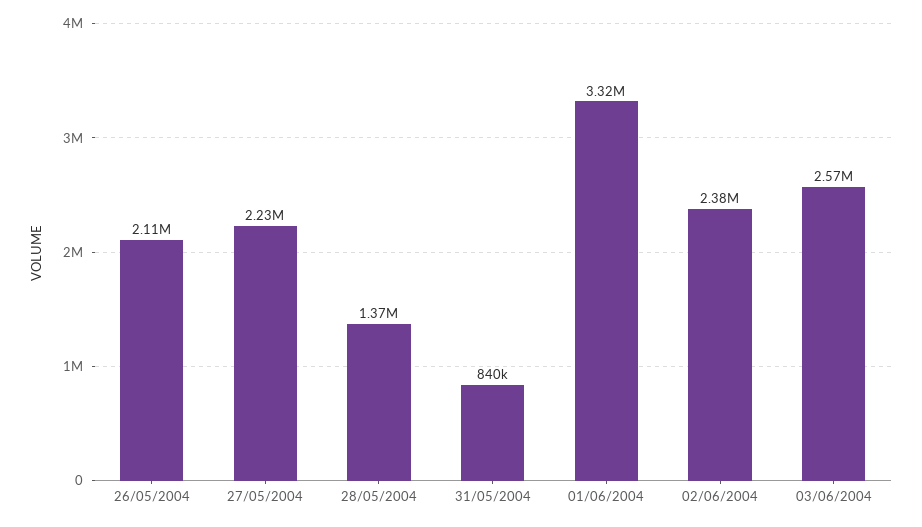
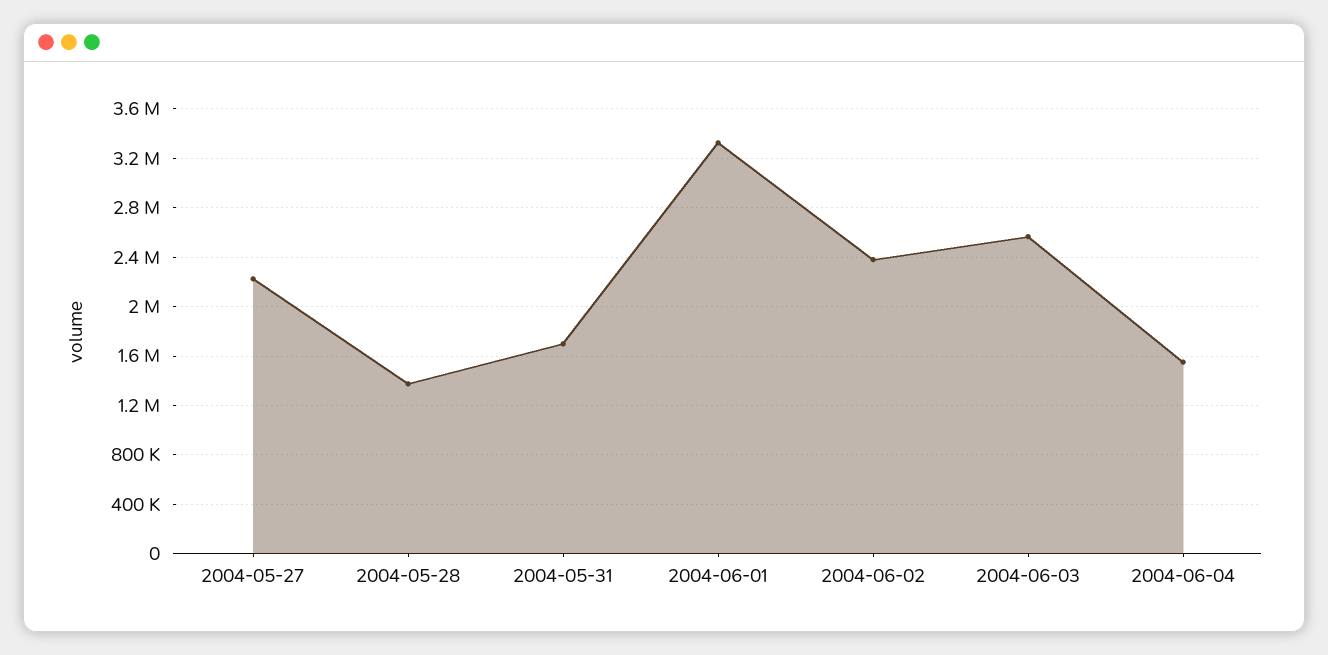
26/05/2004: 2110000 -> none
31/05/2004: 840000 -> 1700000
2004-06-04: none -> 1550000

